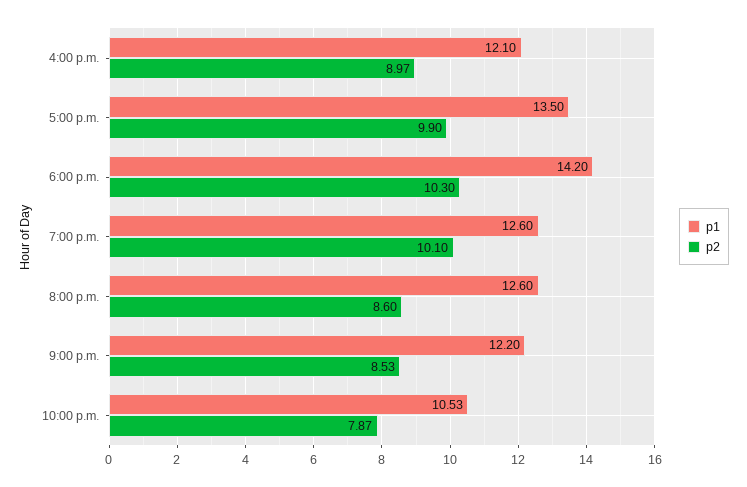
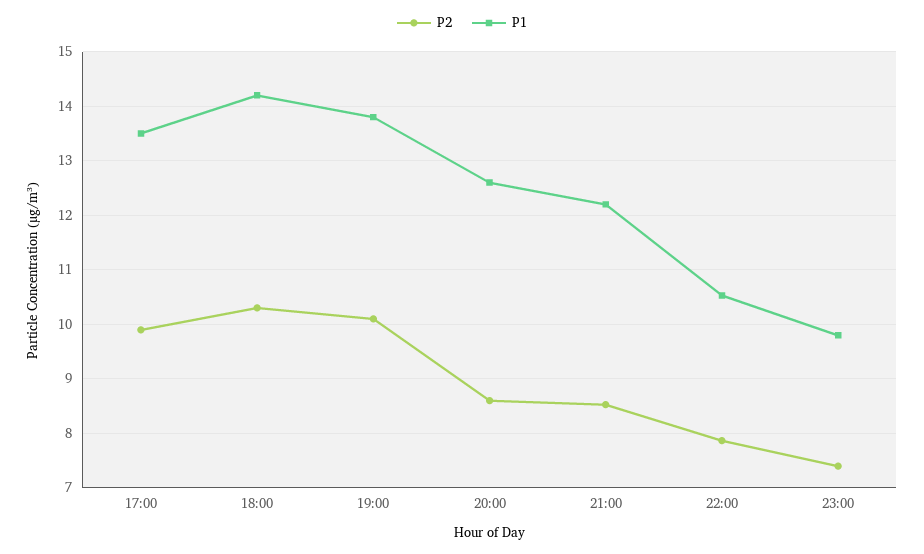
p1, 4:00 p.m.: 12.1 -> none
p2, 4:00 p.m.: 8.97 -> none
p1, 7:00 p.m.: 12.6 -> 13.8
p2, 23:00: none -> 7.4
p1, 23:00: none -> 9.8

